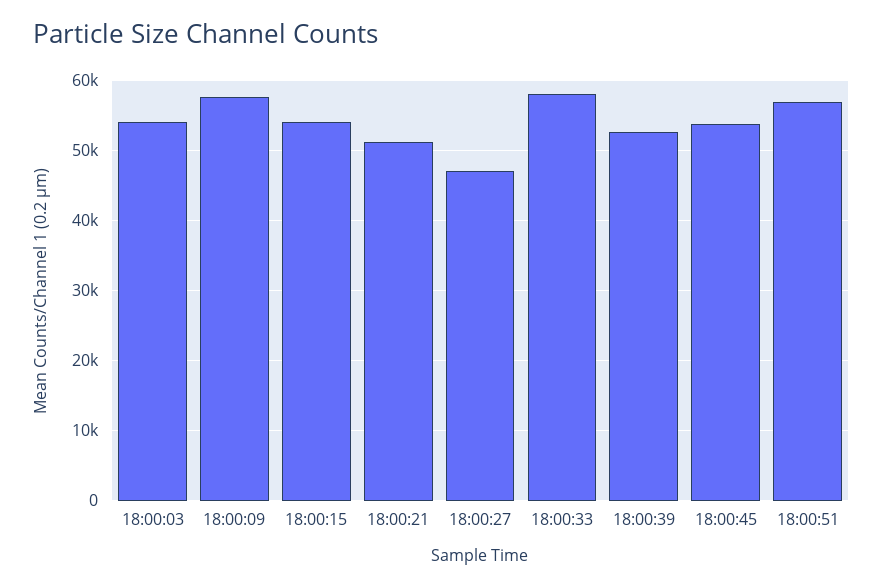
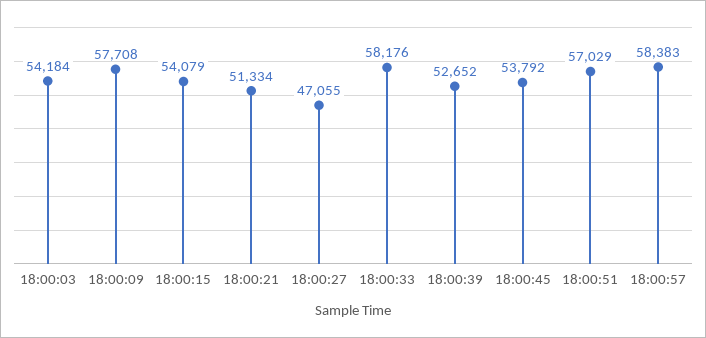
18:00:57: none -> 58383

